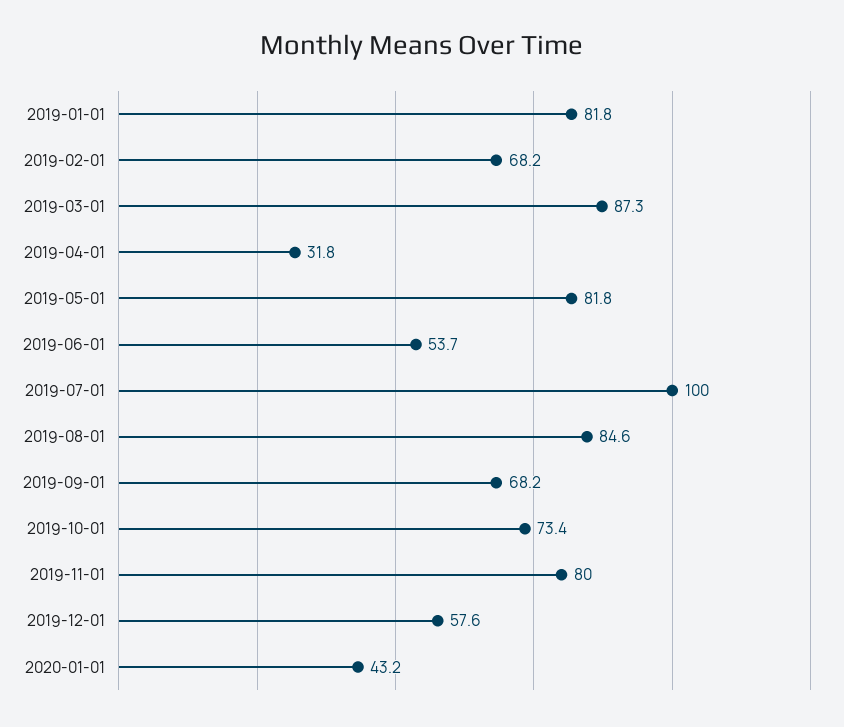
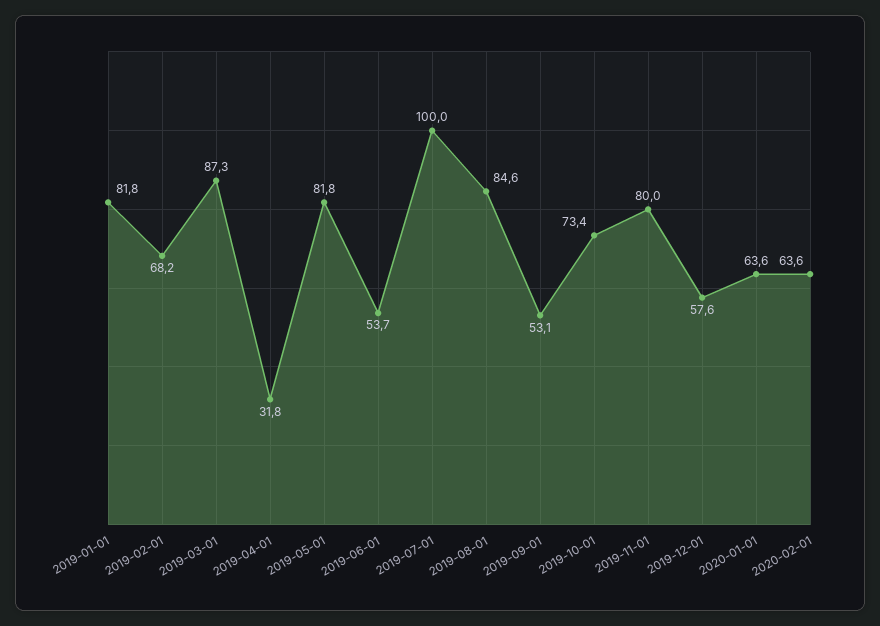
2019-09-01: 68.2 -> 53.1
2020-01-01: 43.2 -> 63.6
2020-02-01: none -> 63.6

